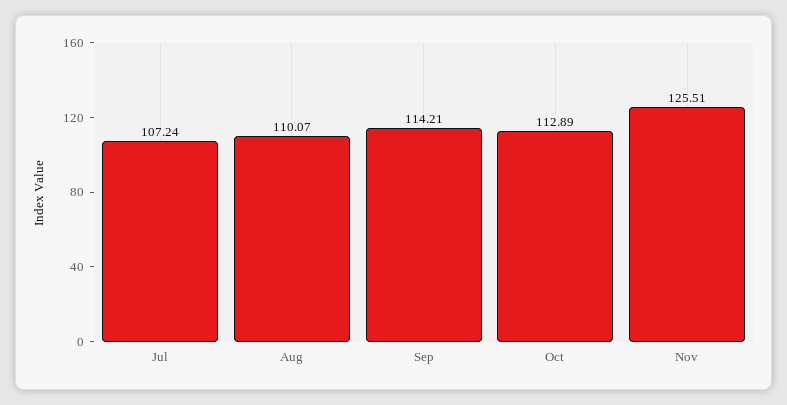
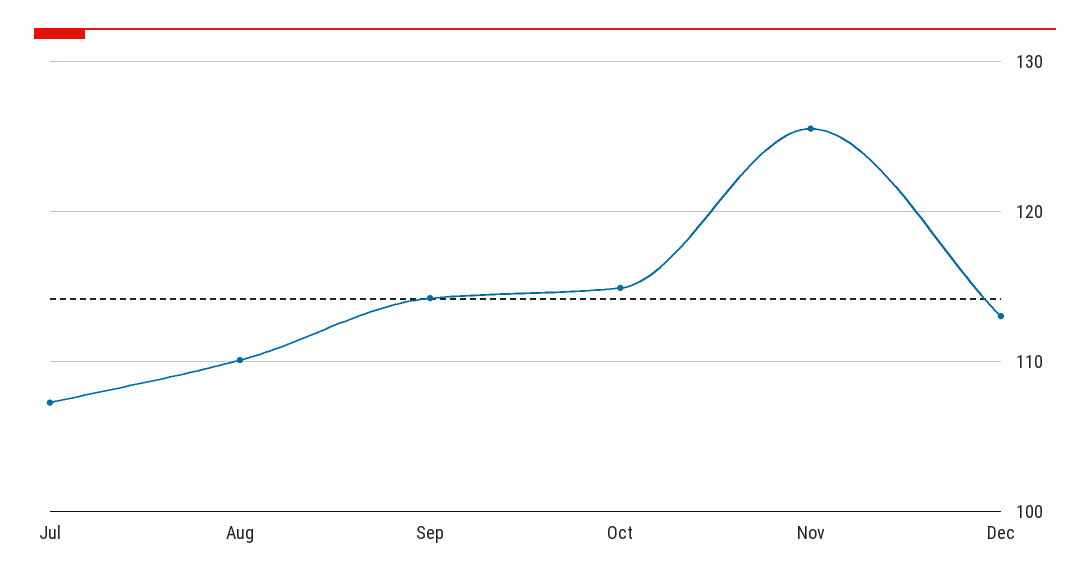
Oct: 112.89 -> 115
Dec: none -> 113

